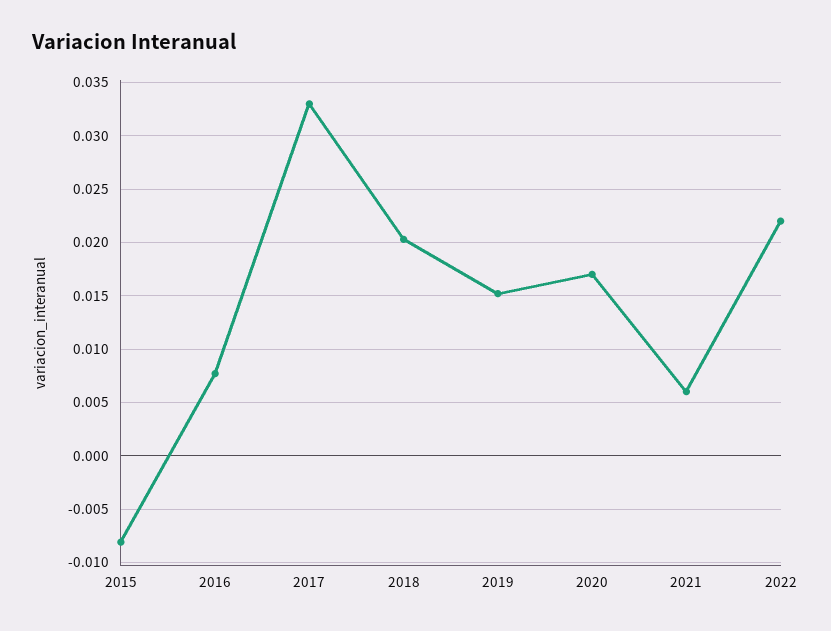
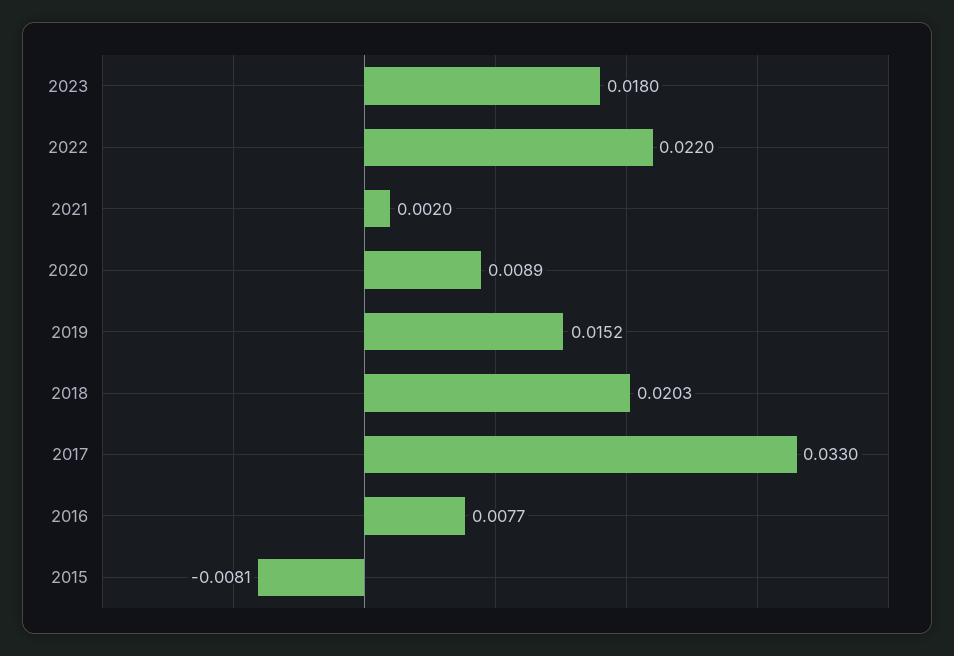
2020: 0.017 -> 0.0089
2021: 0.006 -> 0.002
2023: none -> 0.018

